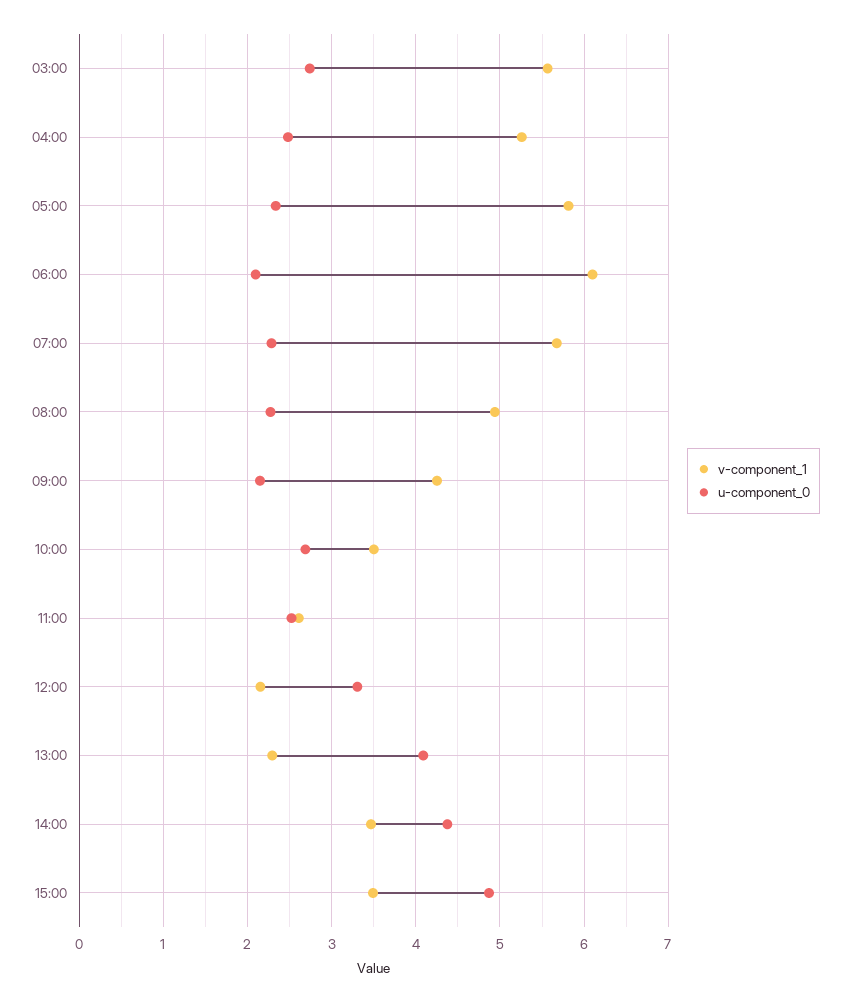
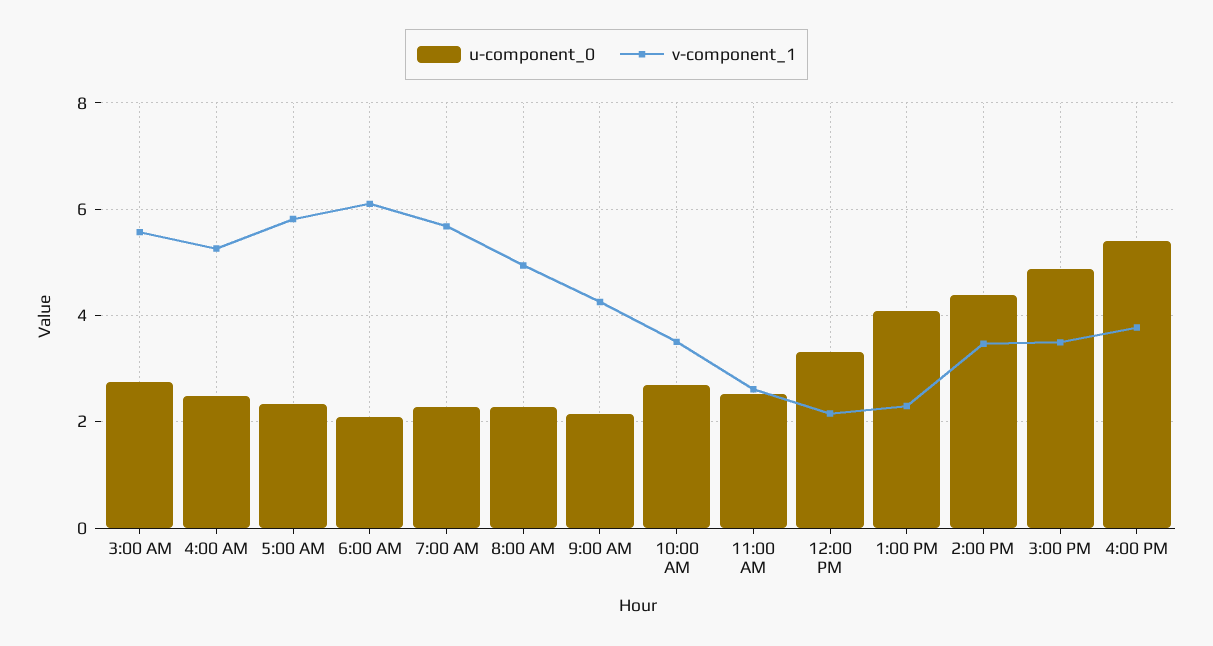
u-component_0, 4:00 PM: none -> 5.4
v-component_1, 4:00 PM: none -> 3.8

